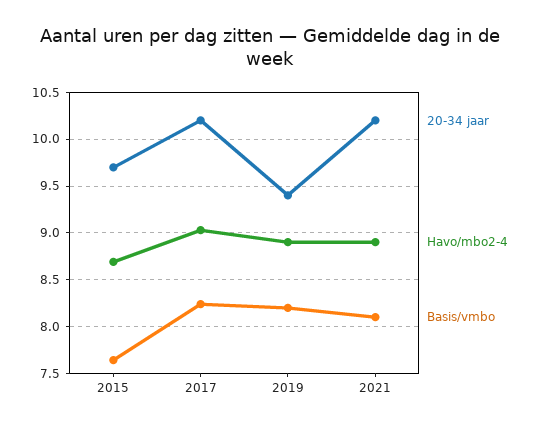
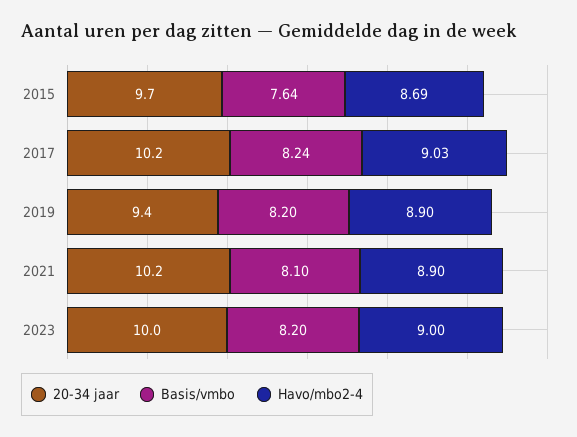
20-34 jaar, 2023: none -> 10
Basis/vmbo, 2023: none -> 8.2
Havo/mbo2-4, 2023: none -> 9

